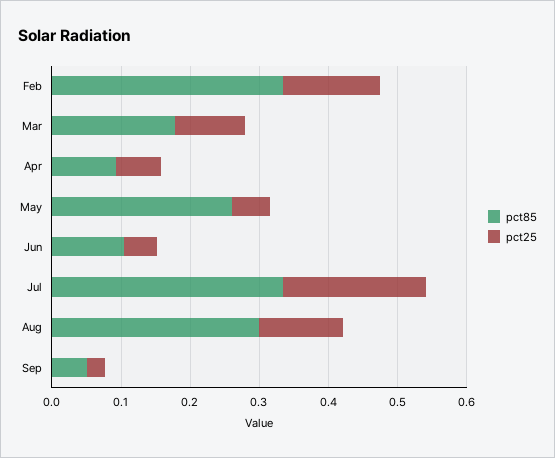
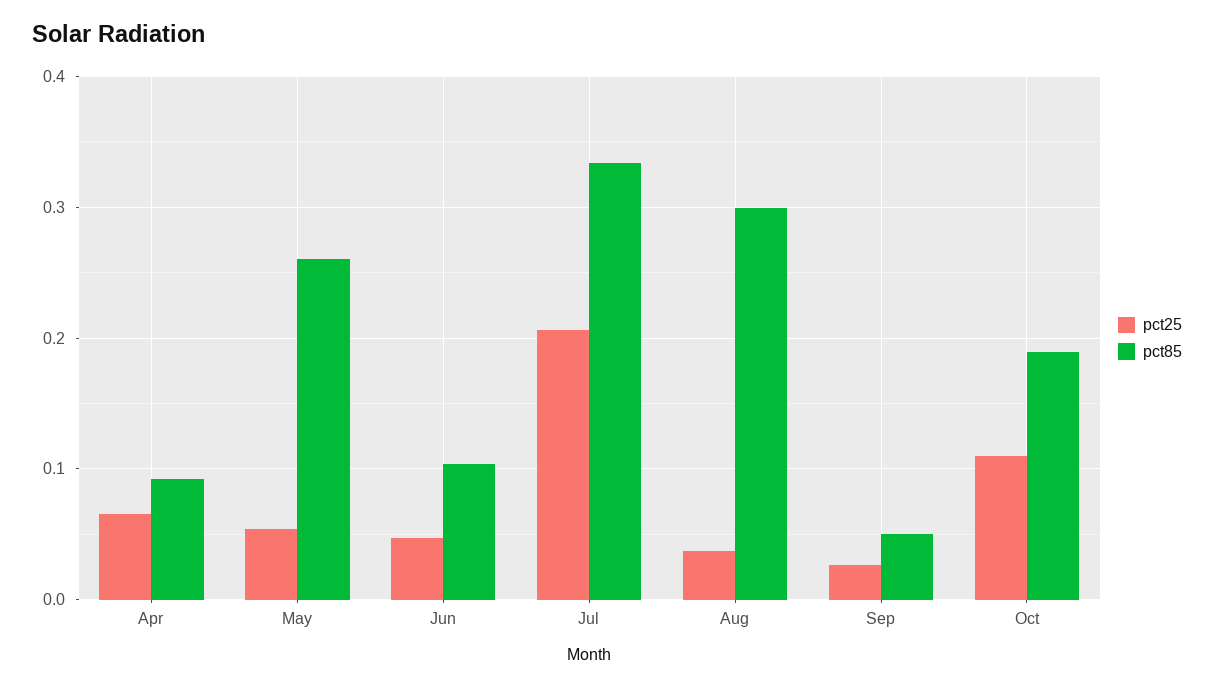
pct85, Feb: 0.34 -> none
pct25, Feb: 0.14 -> none
pct85, Mar: 0.18 -> none
pct25, Mar: 0.1 -> none
pct25, Aug: 0.12 -> 0.04
pct25, Oct: none -> 0.11
pct85, Oct: none -> 0.19

